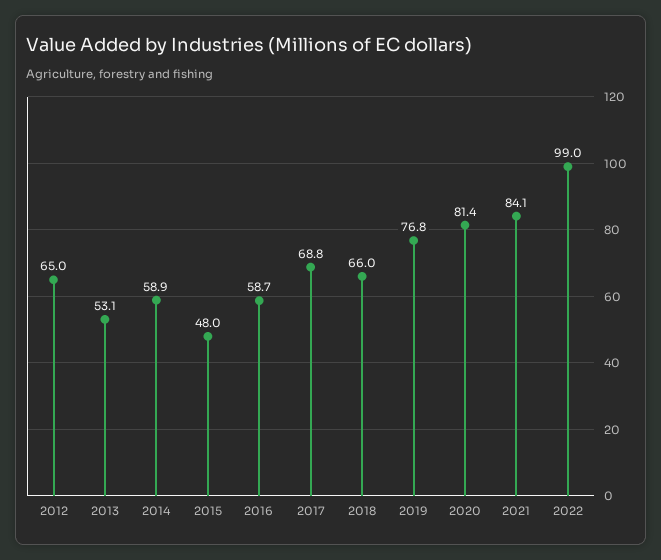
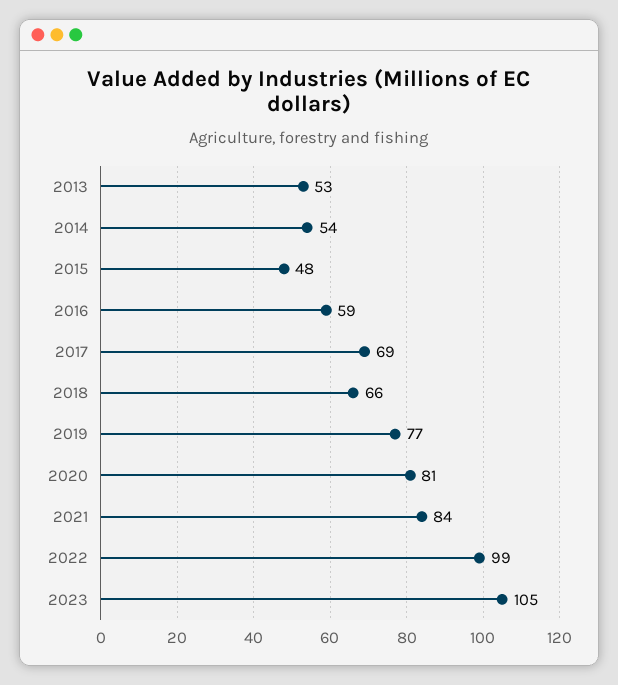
2012: 65 -> none
2014: 58.9 -> 54
2023: none -> 105

